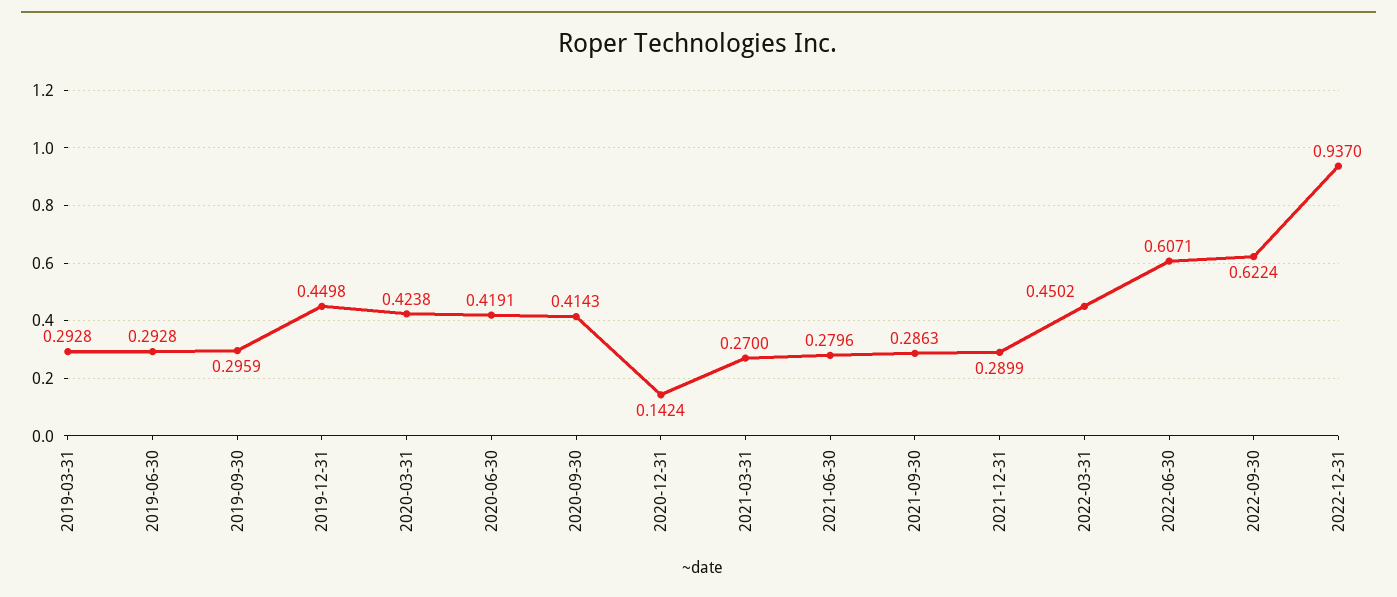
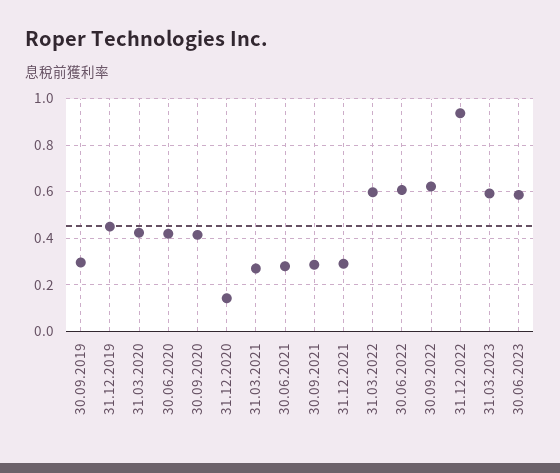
2019-03-31: 0.2928 -> none
2019-06-30: 0.2928 -> none
2022-03-31: 0.4502 -> 0.6
31.03.2023: none -> 0.6
30.06.2023: none -> 0.6

